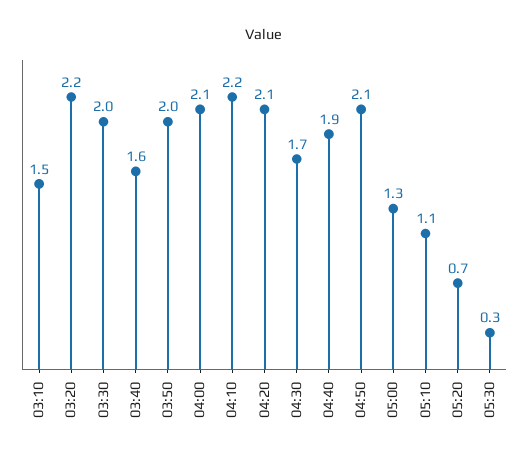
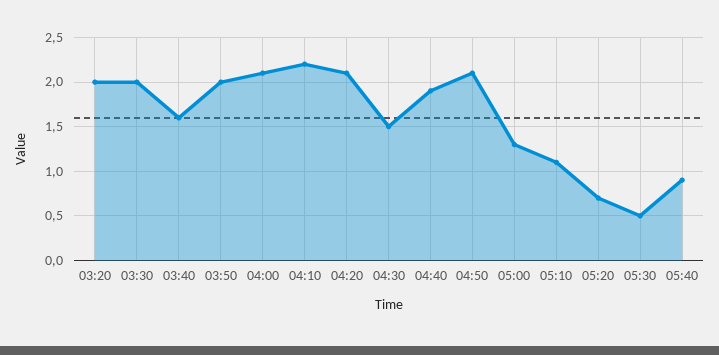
03:10: 1.5 -> none
03:20: 2.2 -> 2
04:30: 1.7 -> 1.5
05:30: 0.3 -> 0.5
05:40: none -> 0.9

